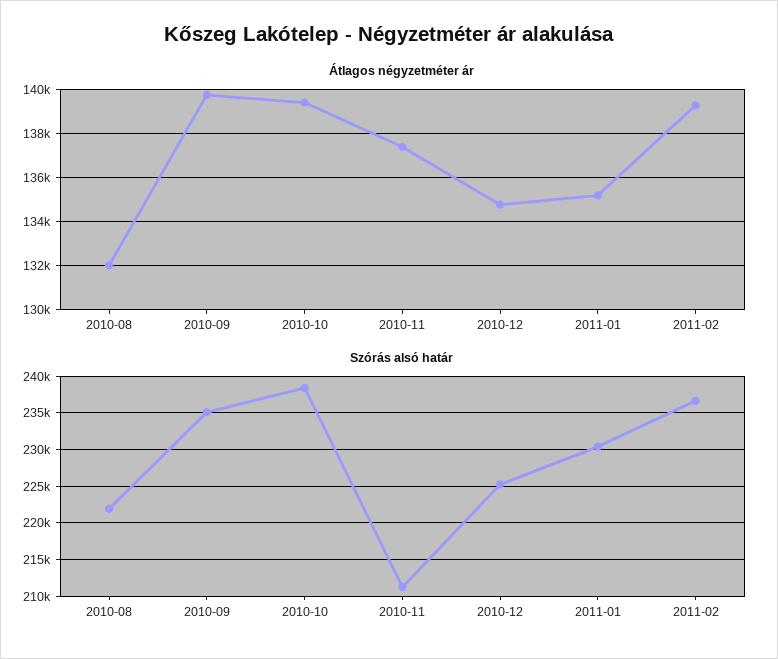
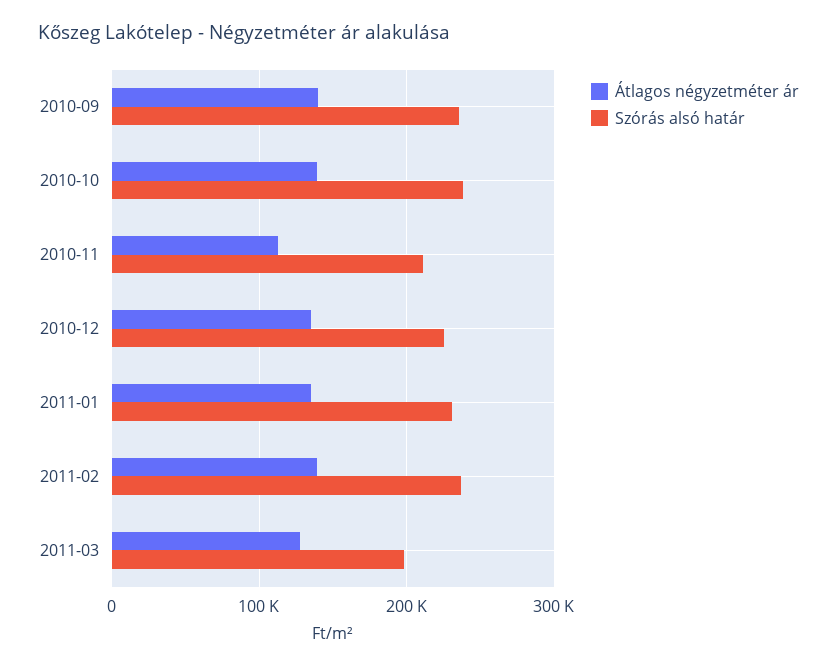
Átlagos négyzetméter ár, 2010-08: 132000 -> none
Átlagos négyzetméter ár, 2010-11: 137500 -> 110000
Szórás alsó határ, 2010-08: 222000 -> none
Átlagos négyzetméter ár, 2011-03: none -> 130000
Szórás alsó határ, 2011-03: none -> 200000

